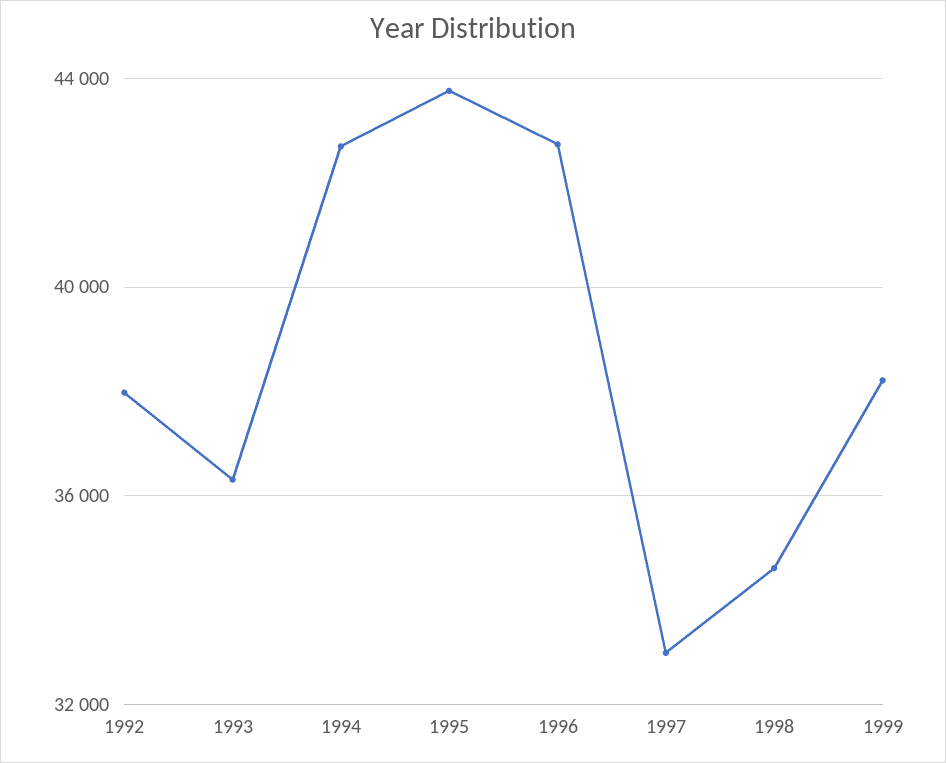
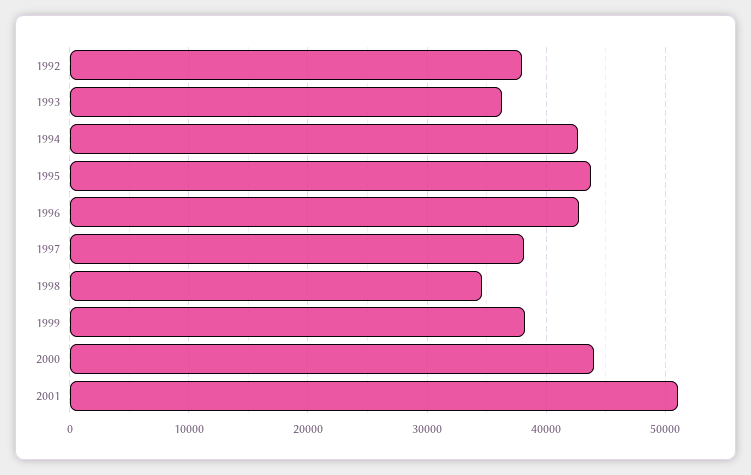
1997: 33000 -> 38000
2000: none -> 44000
2001: none -> 51000

